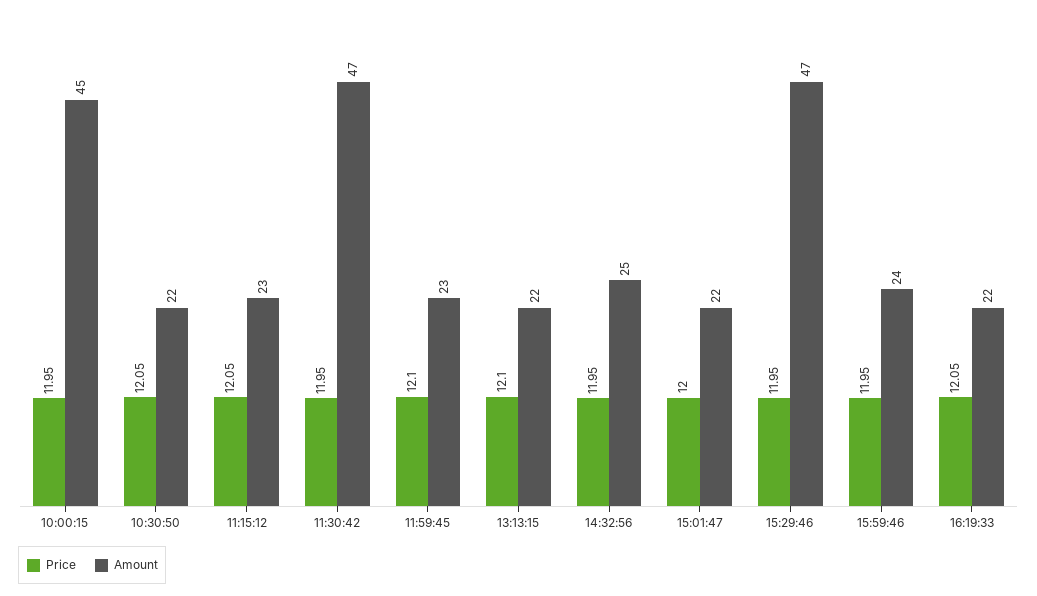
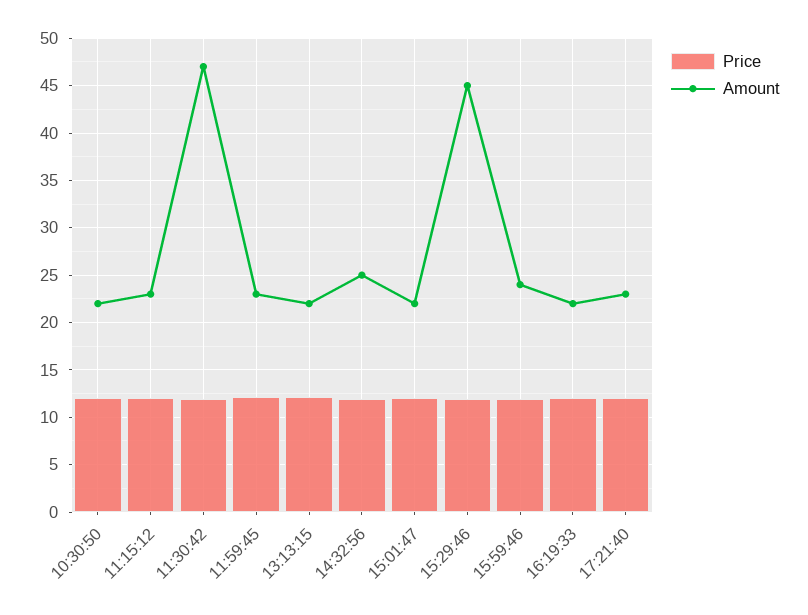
Price, 10:00:15: 11.95 -> none
Amount, 10:00:15: 45 -> none
Amount, 15:29:46: 47 -> 45
Price, 17:21:40: none -> 12
Amount, 17:21:40: none -> 23

